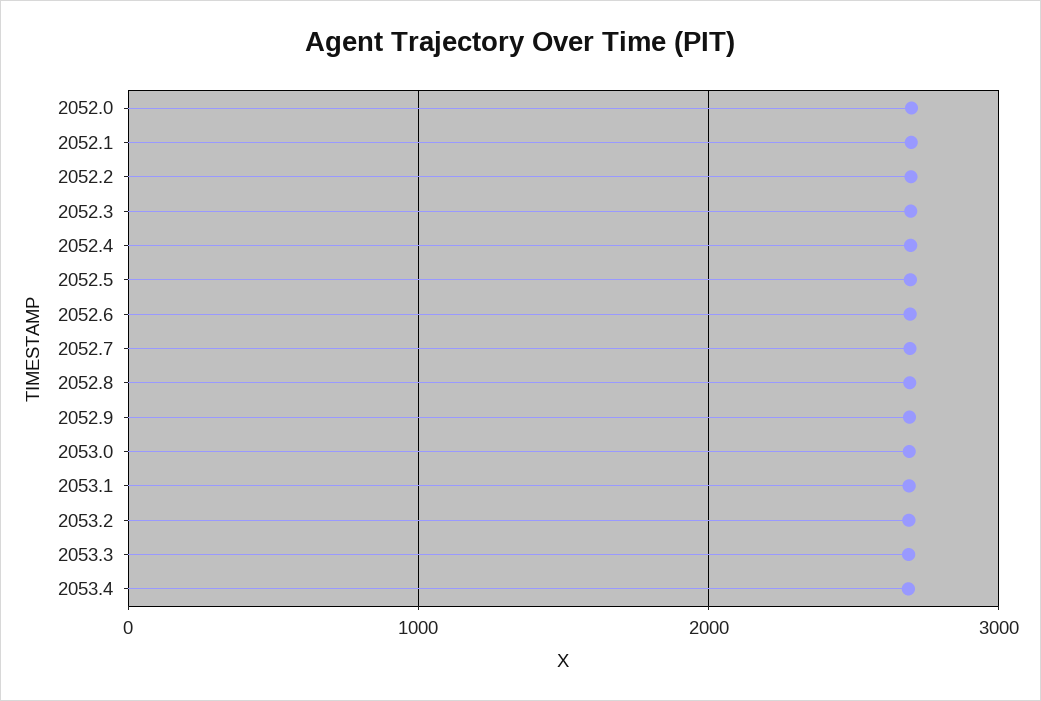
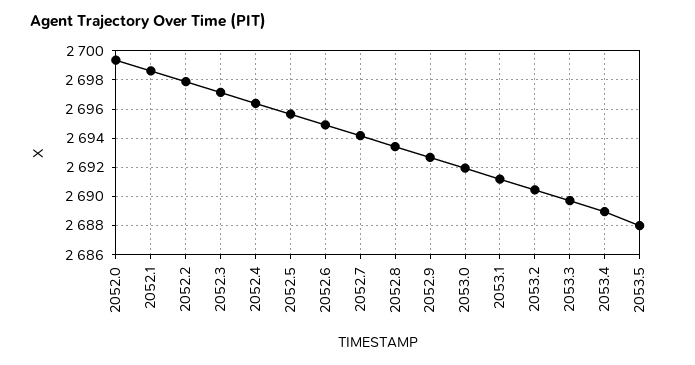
2053.5: none -> 2688

